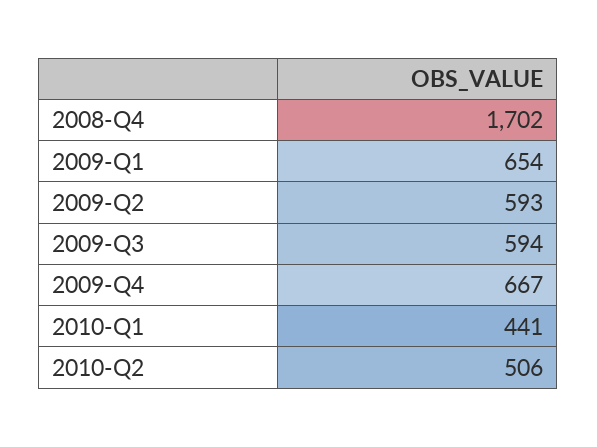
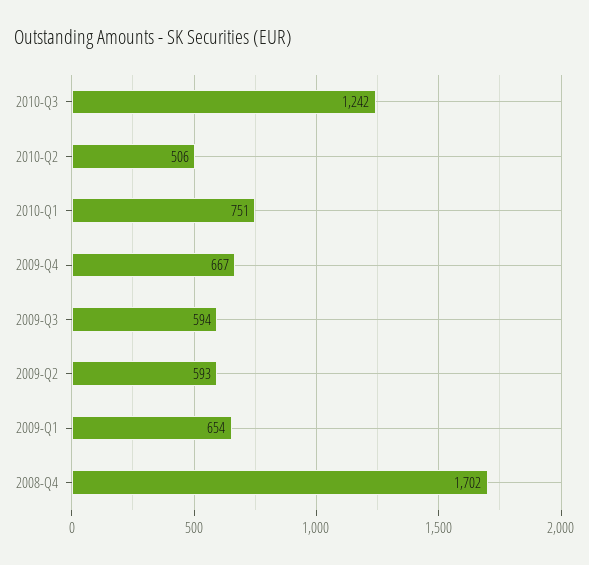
2010-Q1: 441 -> 751
2010-Q3: none -> 1242

